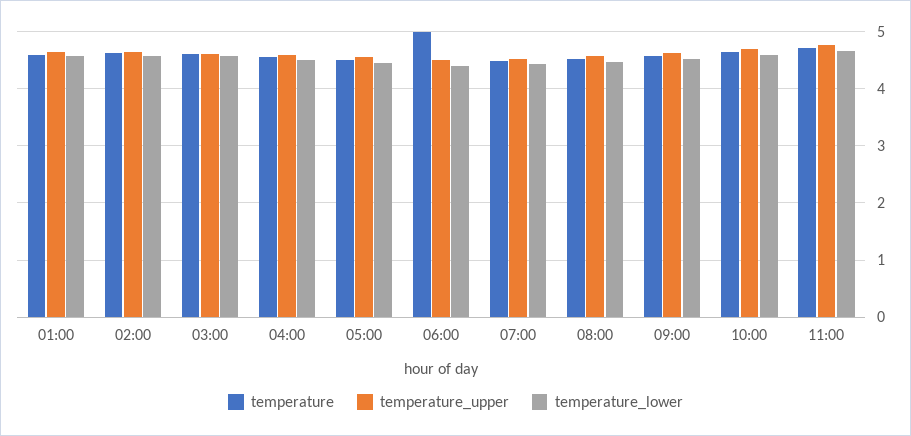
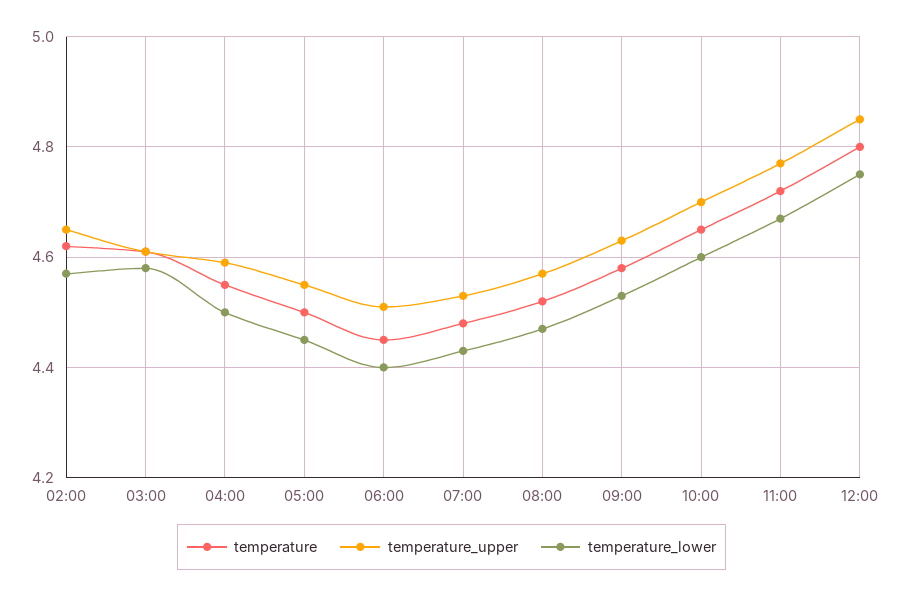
temperature, 01:00: 4.6 -> none
temperature_upper, 01:00: 4.6 -> none
temperature_lower, 01:00: 4.6 -> none
temperature, 06:00: 5 -> 4.45
temperature, 12:00: none -> 4.8
temperature_upper, 12:00: none -> 4.85
temperature_lower, 12:00: none -> 4.75

